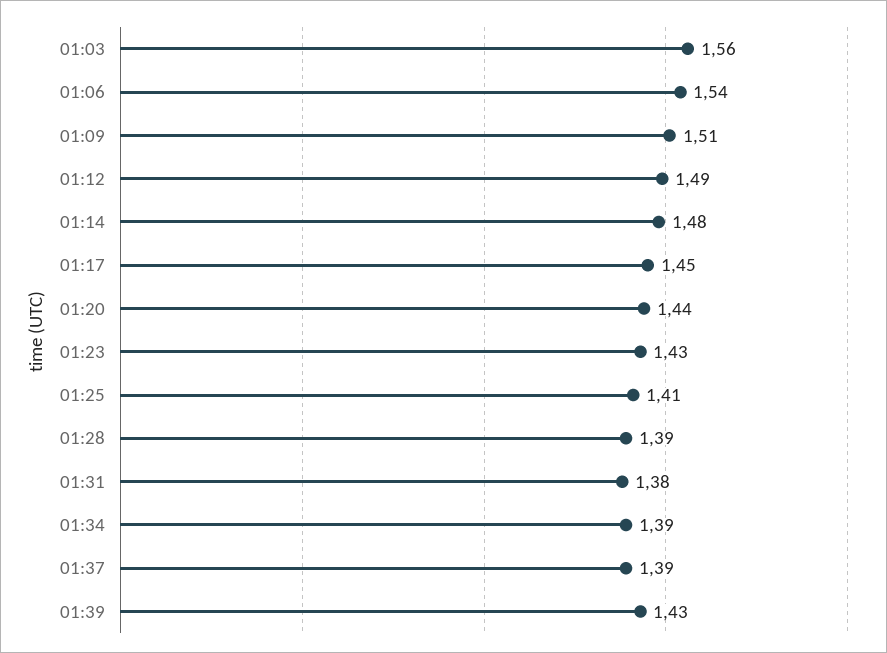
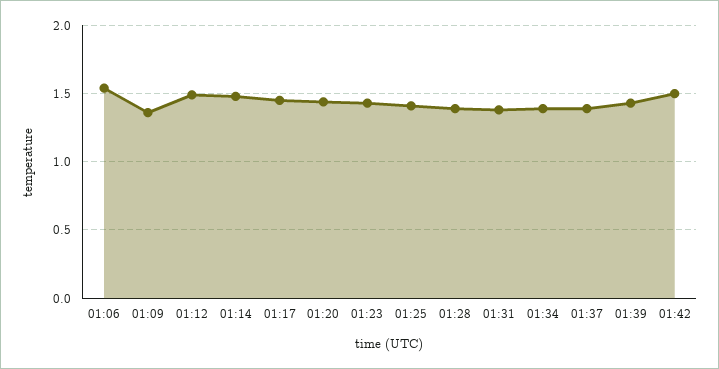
01:03: 1.56 -> none
01:09: 1.51 -> 1.35
01:42: none -> 1.5

